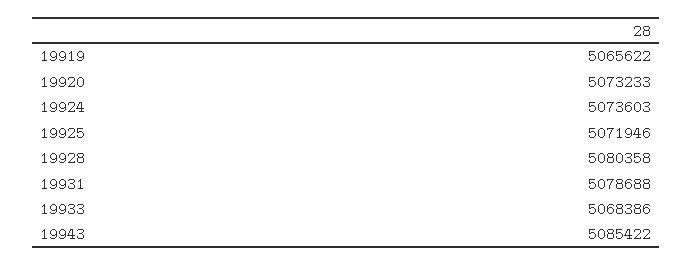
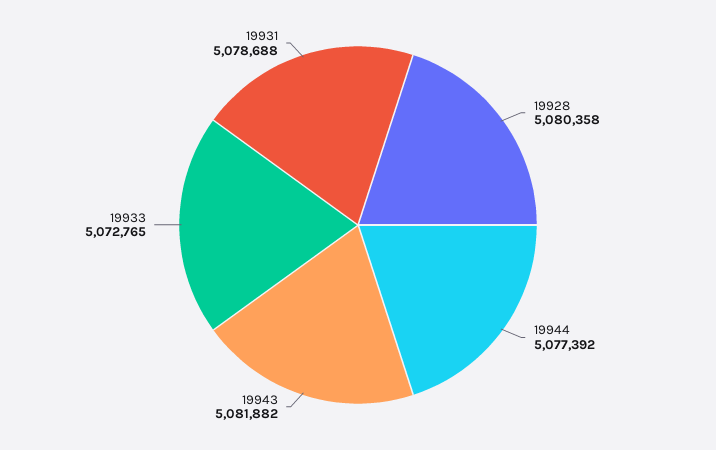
19919: 5065622 -> none
19920: 5073233 -> none
19924: 5073603 -> none
19925: 5071946 -> none
19933: 5068386 -> 5072765
19943: 5085422 -> 5081882
19944: none -> 5077392

